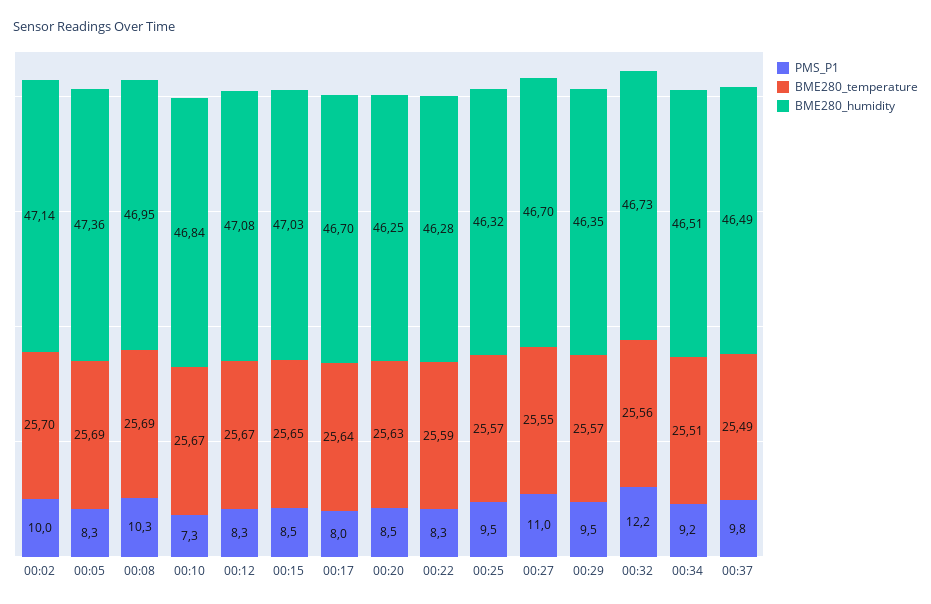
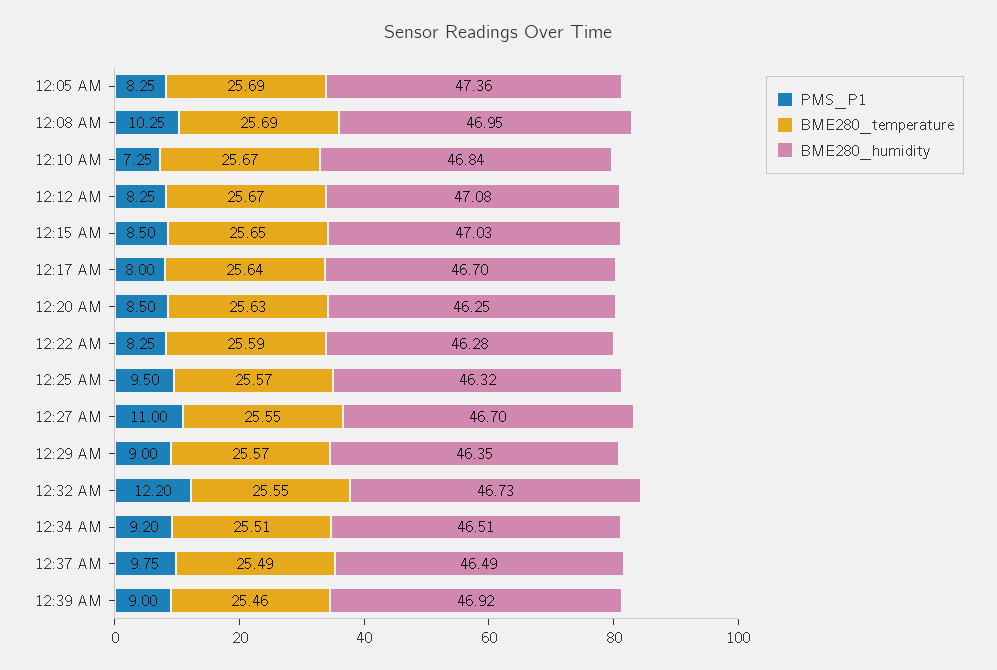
PMS_P1, 00:02: 10 -> none
BME280_temperature, 00:02: 25.7 -> none
BME280_humidity, 00:02: 47.14 -> none
PMS_P1, 00:29: 9.5 -> 9
BME280_temperature, 00:32: 25.56 -> 25.55
PMS_P1, 12:39 AM: none -> 9
BME280_temperature, 12:39 AM: none -> 25.46
BME280_humidity, 12:39 AM: none -> 46.92

